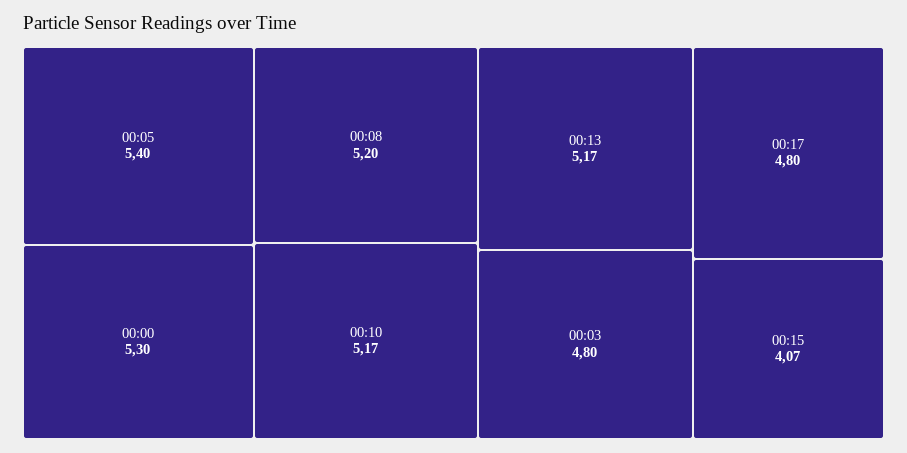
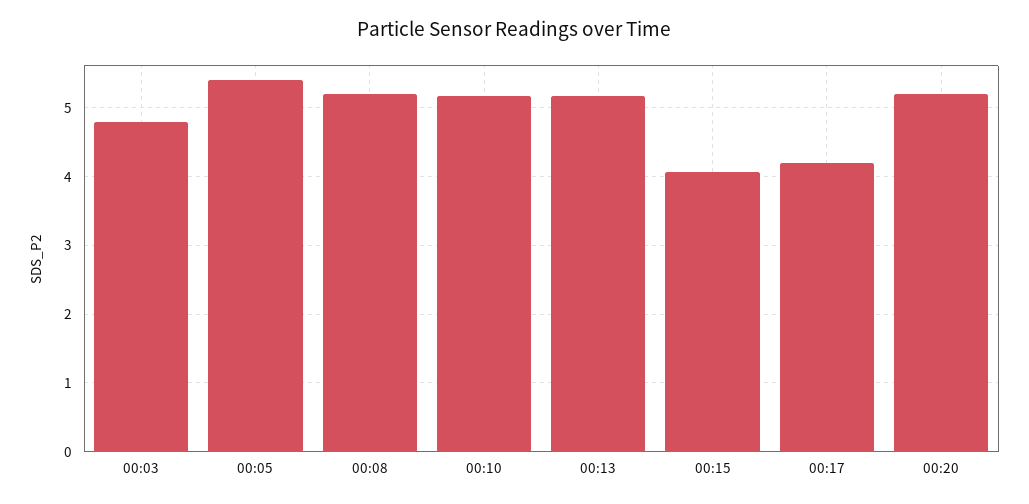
00:00: 5.3 -> none
00:17: 4.8 -> 4.2
00:20: none -> 5.2

